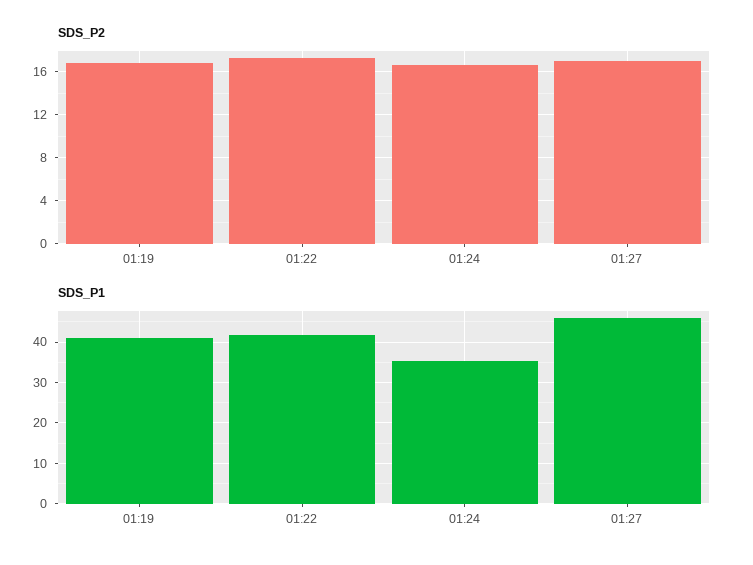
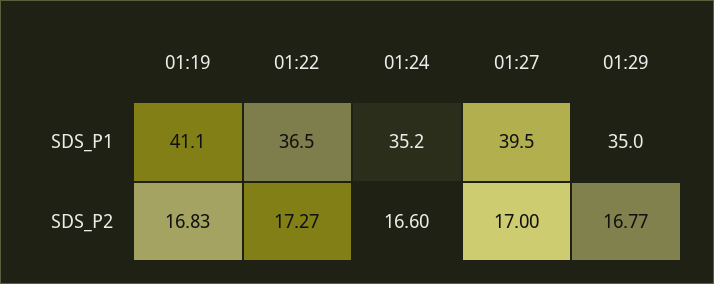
SDS_P1, 01:22: 42 -> 36.5
SDS_P1, 01:27: 46 -> 39.5
SDS_P1, 01:29: none -> 35
SDS_P2, 01:29: none -> 16.77

